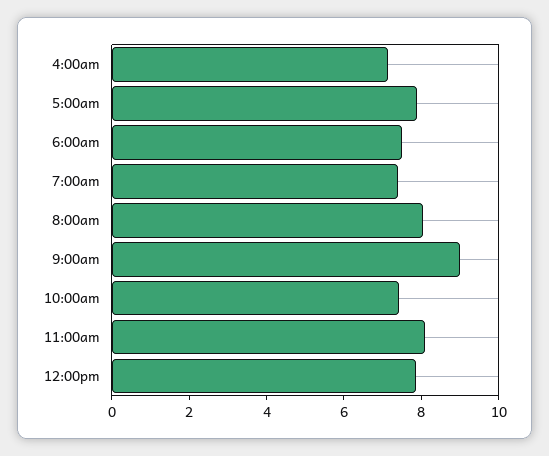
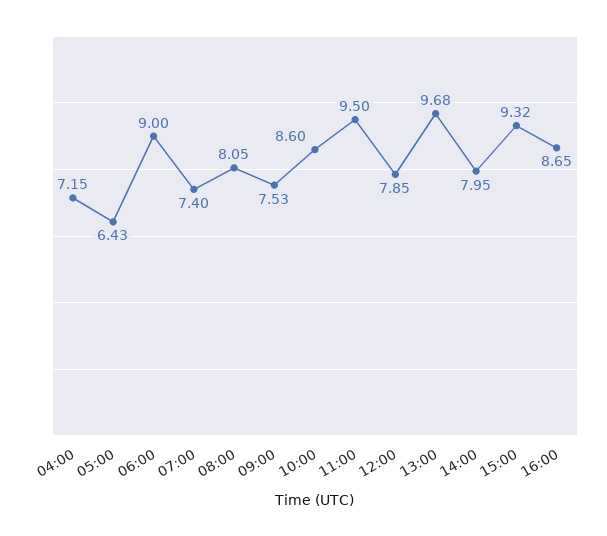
5:00am: 8 -> 6.43
6:00am: 7.5 -> 9
9:00am: 9 -> 7.53
10:00am: 7.5 -> 8.6
11:00am: 8 -> 9.5
13:00: none -> 9.68
14:00: none -> 7.95
15:00: none -> 9.32
16:00: none -> 8.65

